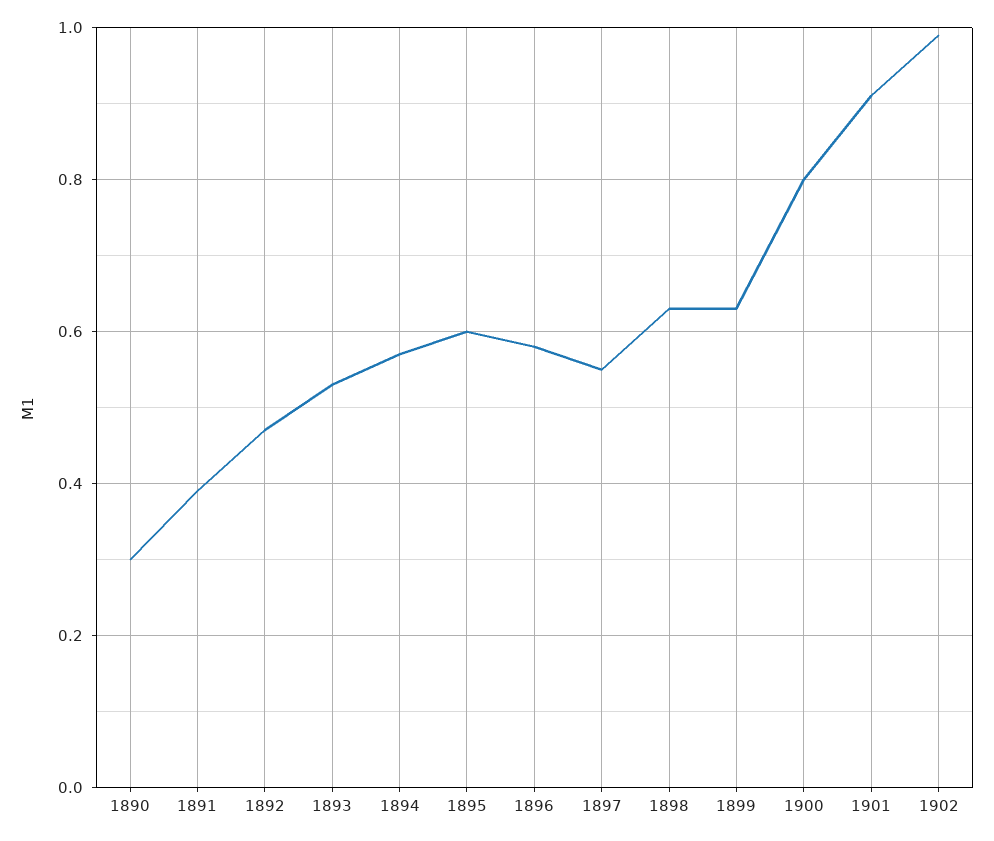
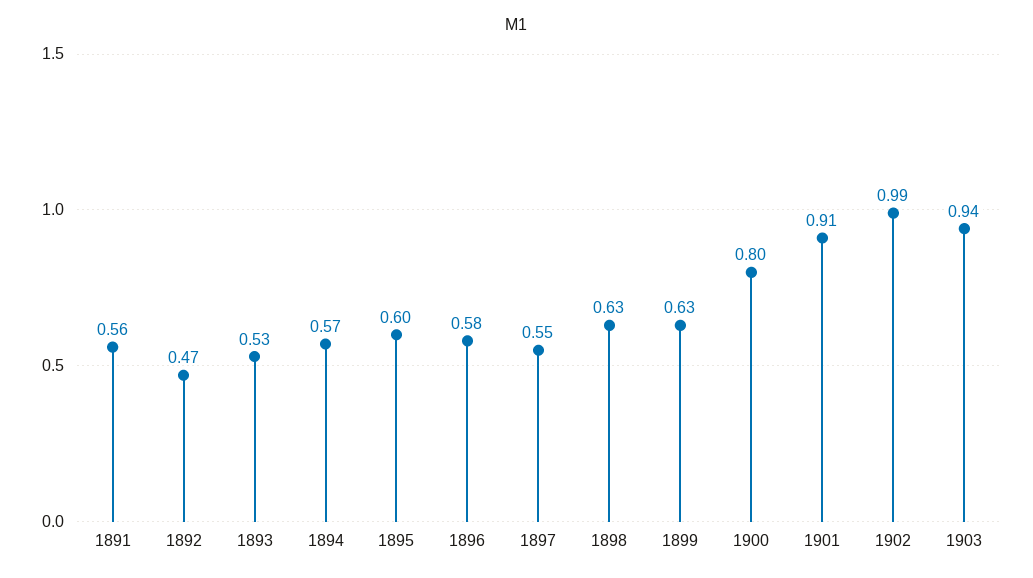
1890: 0.3 -> none
1891: 0.4 -> 0.56
1903: none -> 0.94

